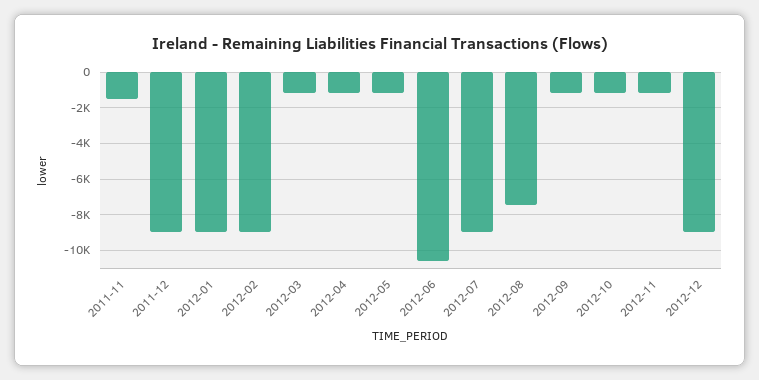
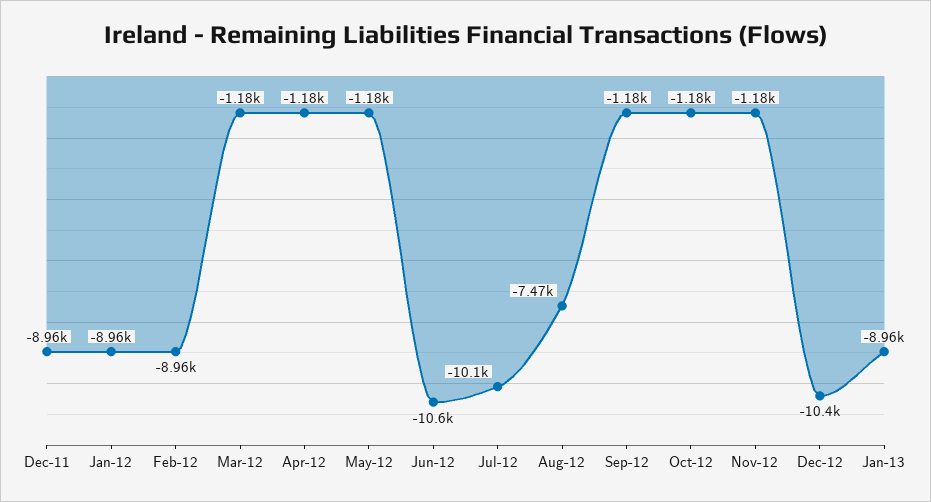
2011-11: -1500 -> none
2012-07: -9000 -> -10100
2012-12: -9000 -> -10400
Jan-13: none -> -8960

